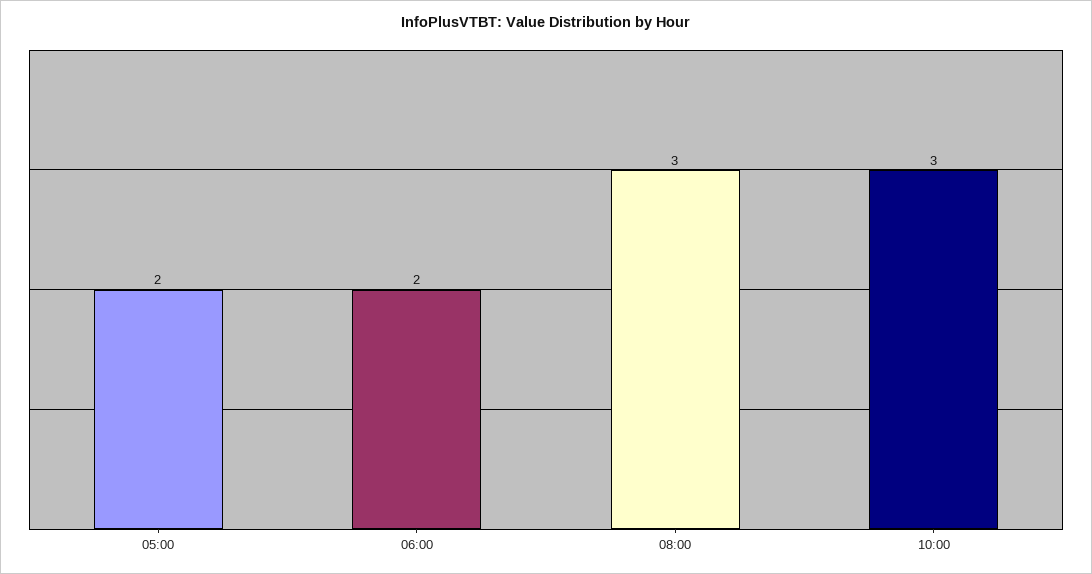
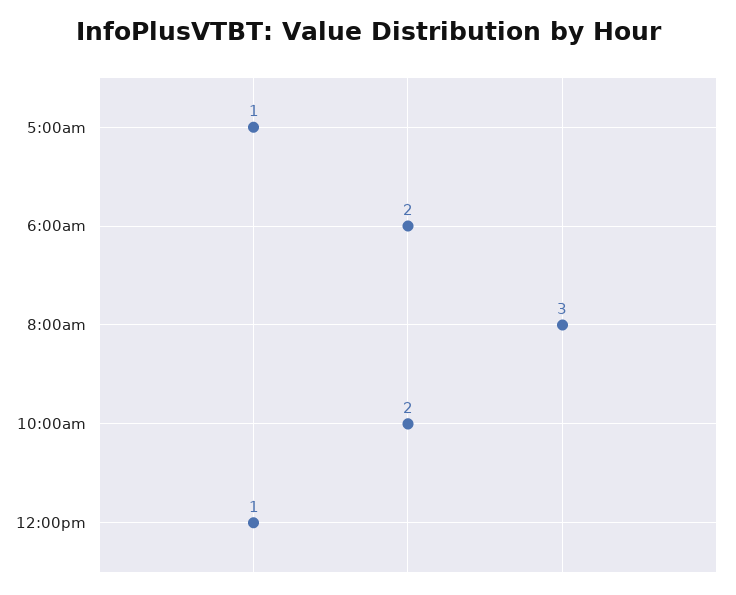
05:00: 2 -> 1
10:00: 3 -> 2
12:00pm: none -> 1

